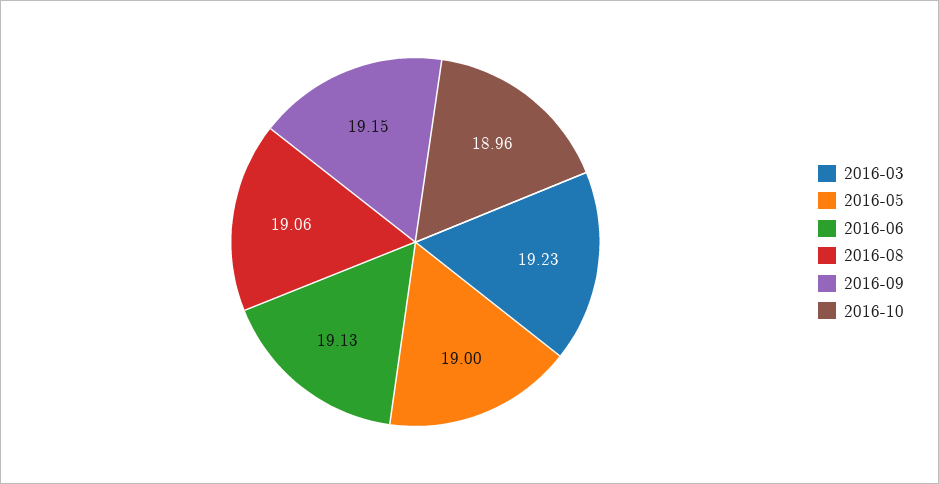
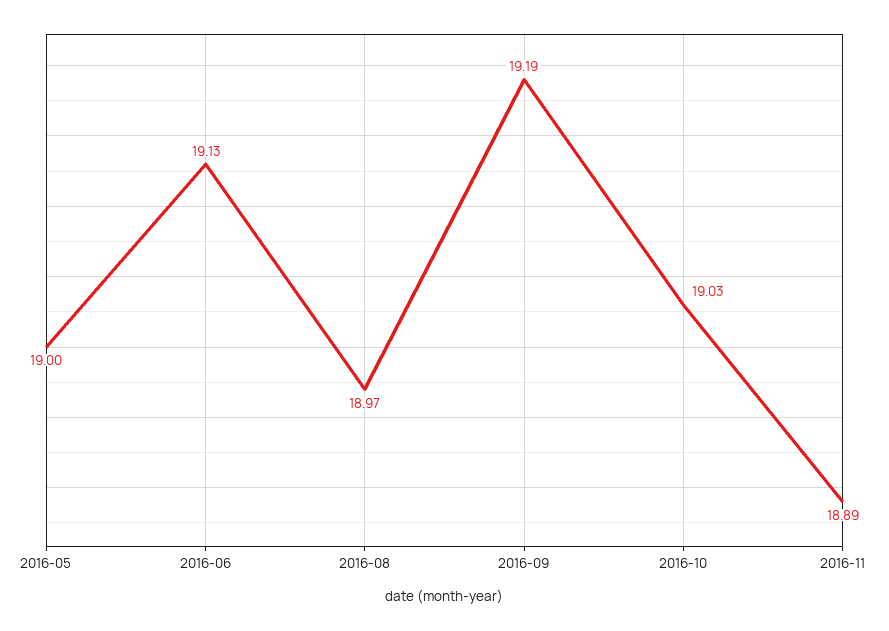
2016-03: 19.23 -> none
2016-08: 19.06 -> 18.97
2016-09: 19.15 -> 19.19
2016-10: 18.96 -> 19.03
2016-11: none -> 18.89

